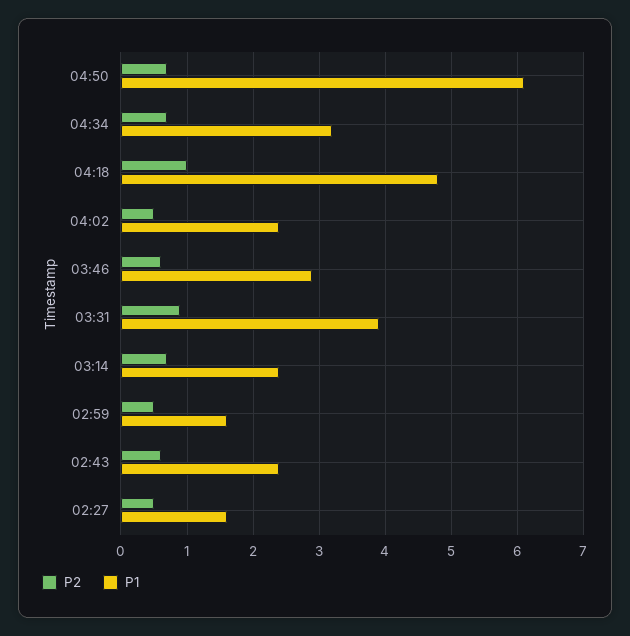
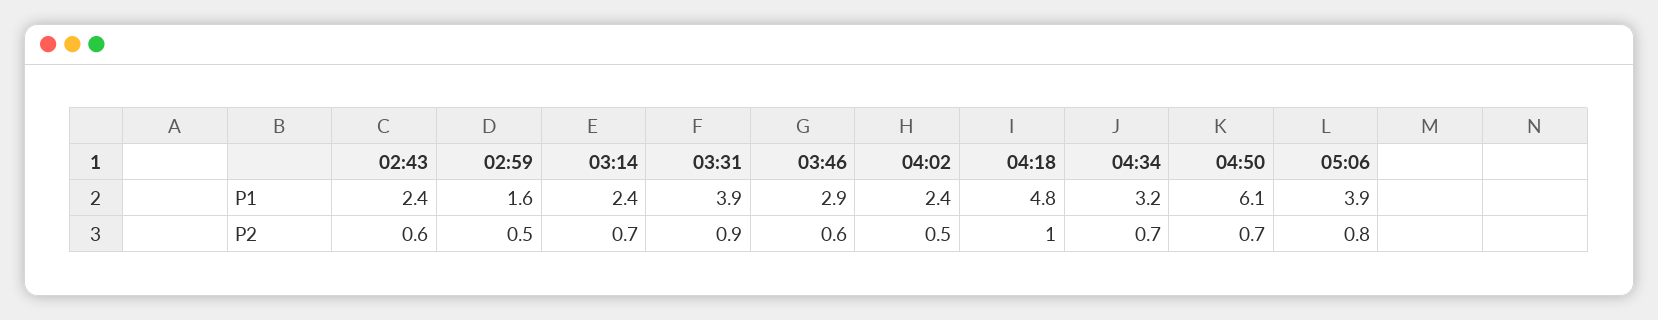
P2, 02:27: 0.5 -> none
P1, 02:27: 1.6 -> none
P1, 05:06: none -> 3.9
P2, 05:06: none -> 0.8

